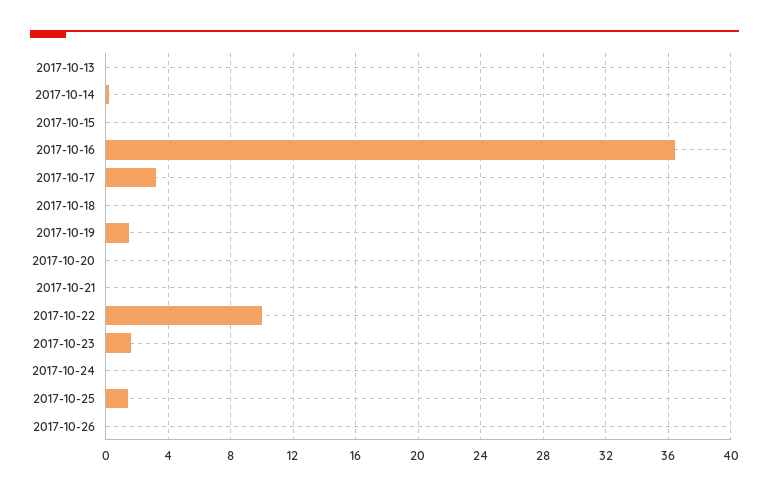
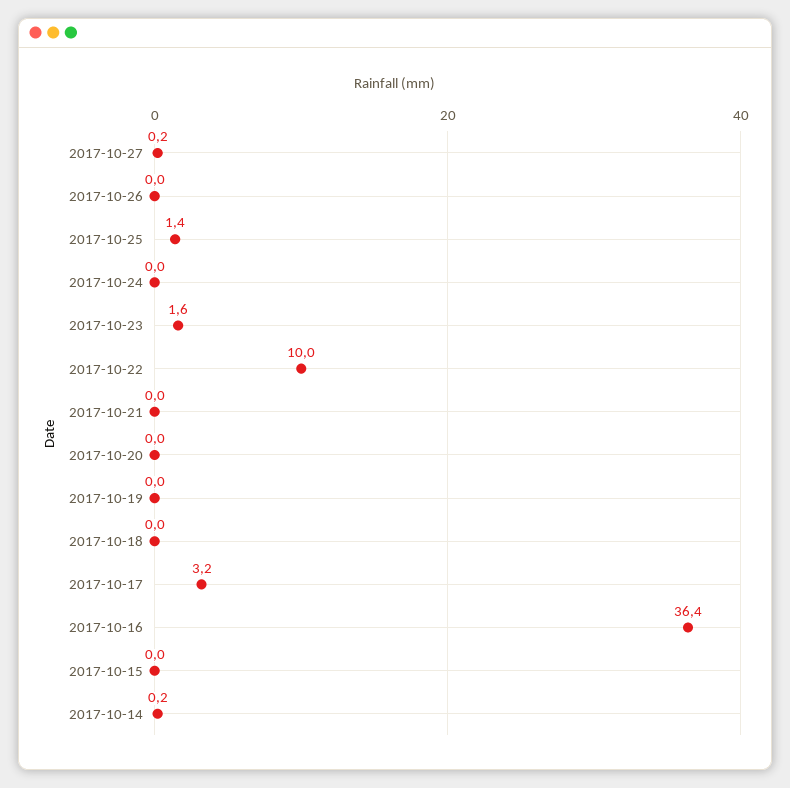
2017-10-13: 0 -> none
2017-10-19: 1.5 -> 0
2017-10-27: none -> 0.2

